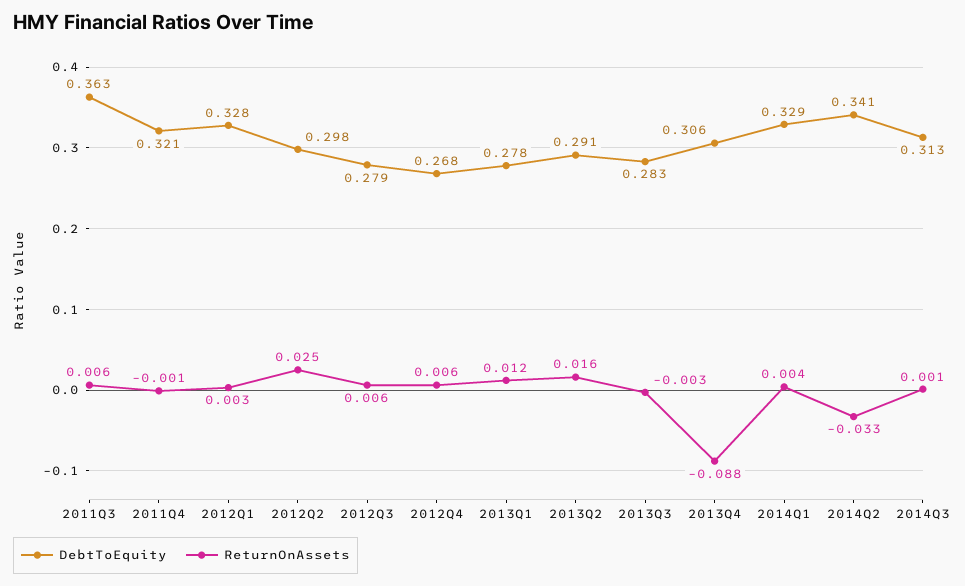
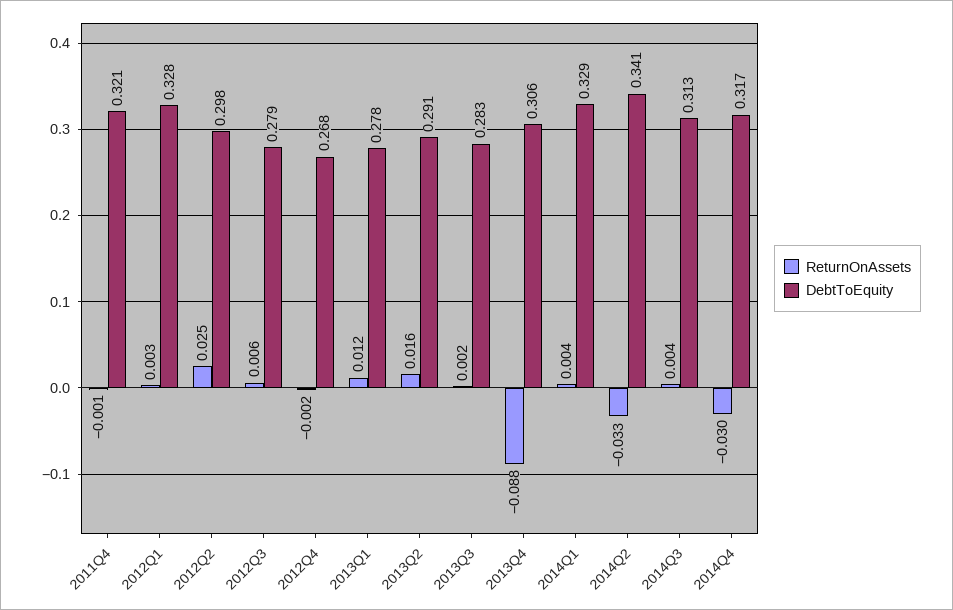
DebtToEquity, 2011Q3: 0.363 -> none
ReturnOnAssets, 2011Q3: 0.006 -> none
ReturnOnAssets, 2012Q4: 0.006 -> -0.002
ReturnOnAssets, 2013Q3: -0.003 -> 0.002
ReturnOnAssets, 2014Q3: 0.001 -> 0.004
ReturnOnAssets, 2014Q4: none -> -0.03
DebtToEquity, 2014Q4: none -> 0.317

